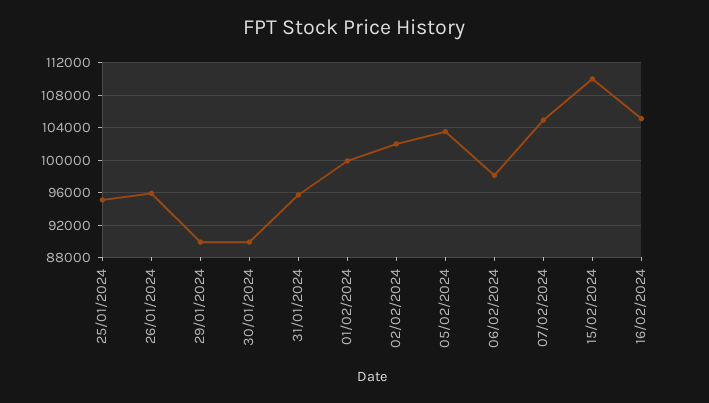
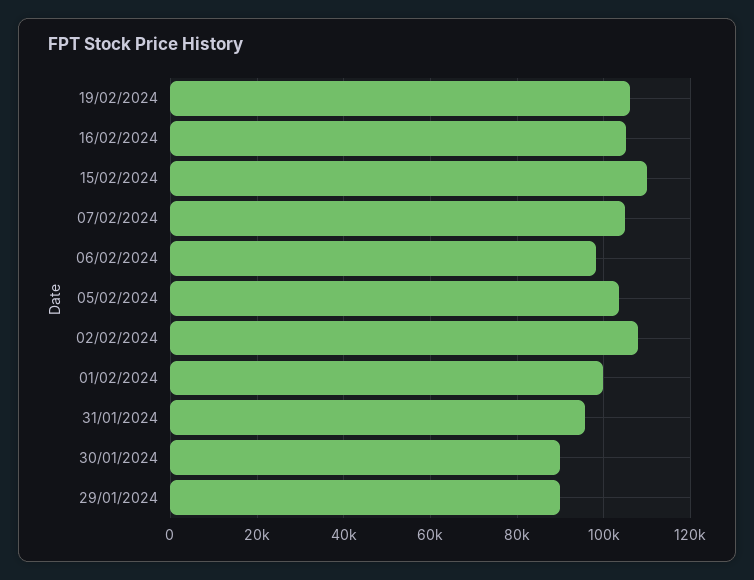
25/01/2024: 95000 -> none
26/01/2024: 96000 -> none
02/02/2024: 102000 -> 108000
19/02/2024: none -> 106000

